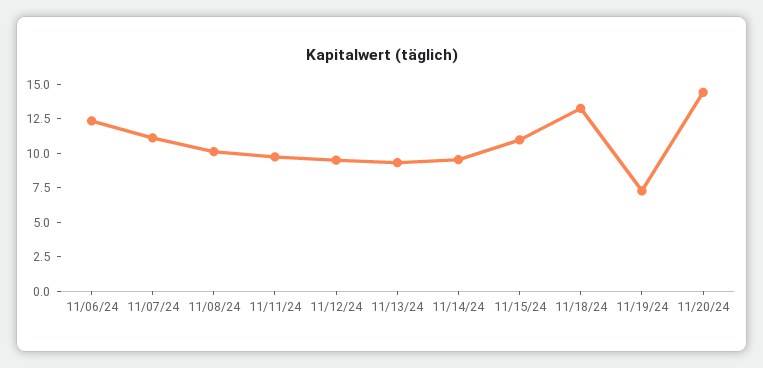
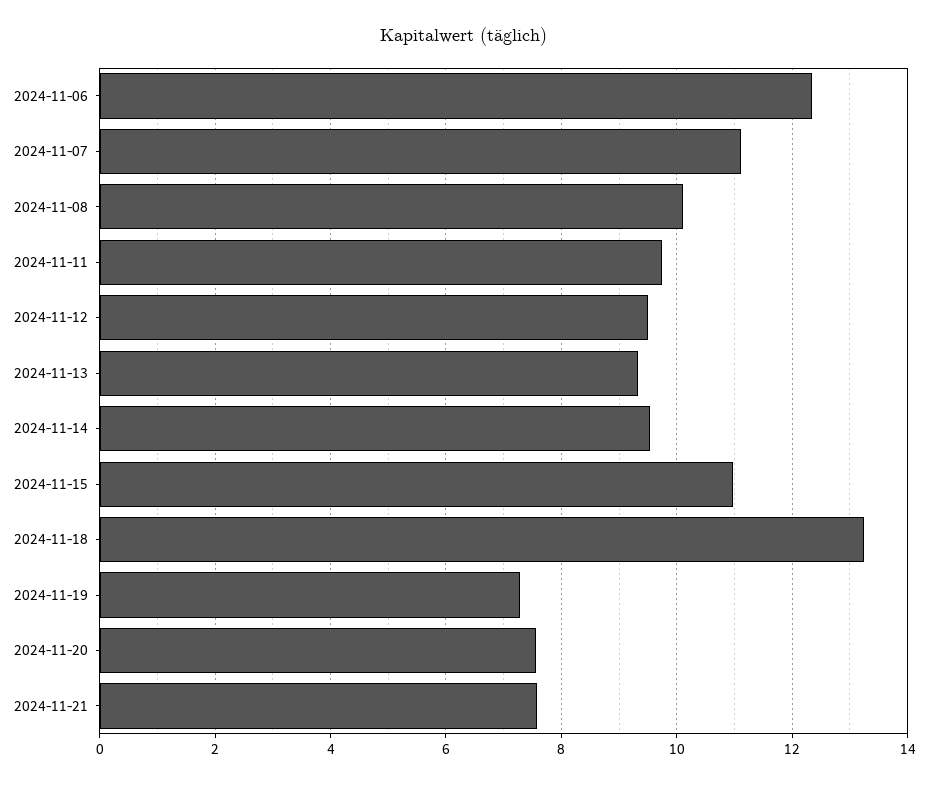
11/20/24: 15 -> 7.6
2024-11-21: none -> 7.6

